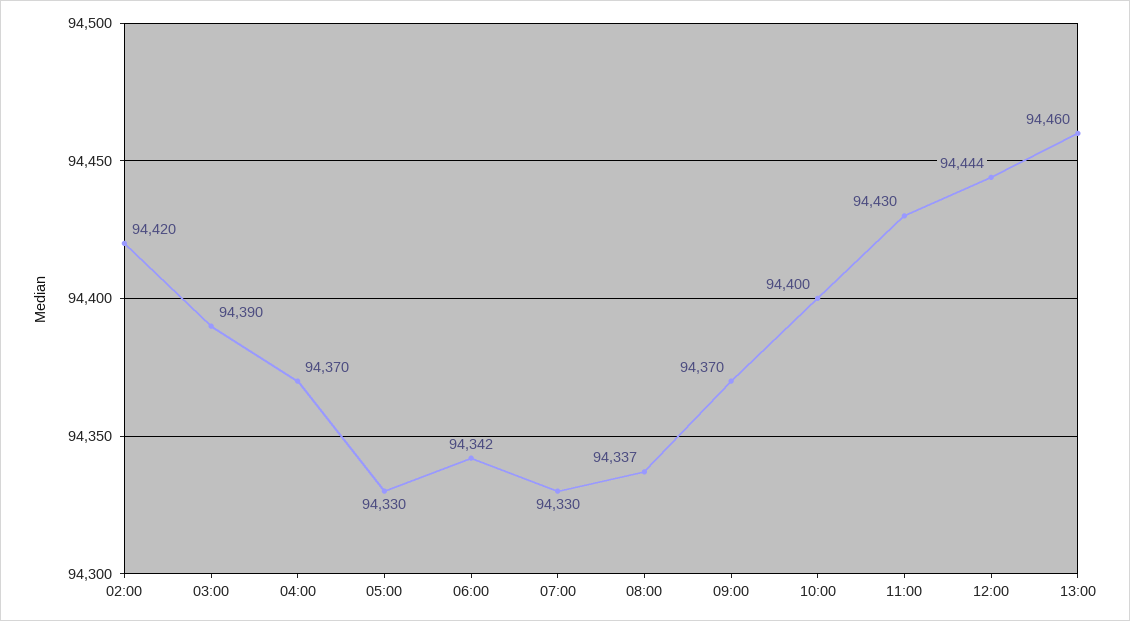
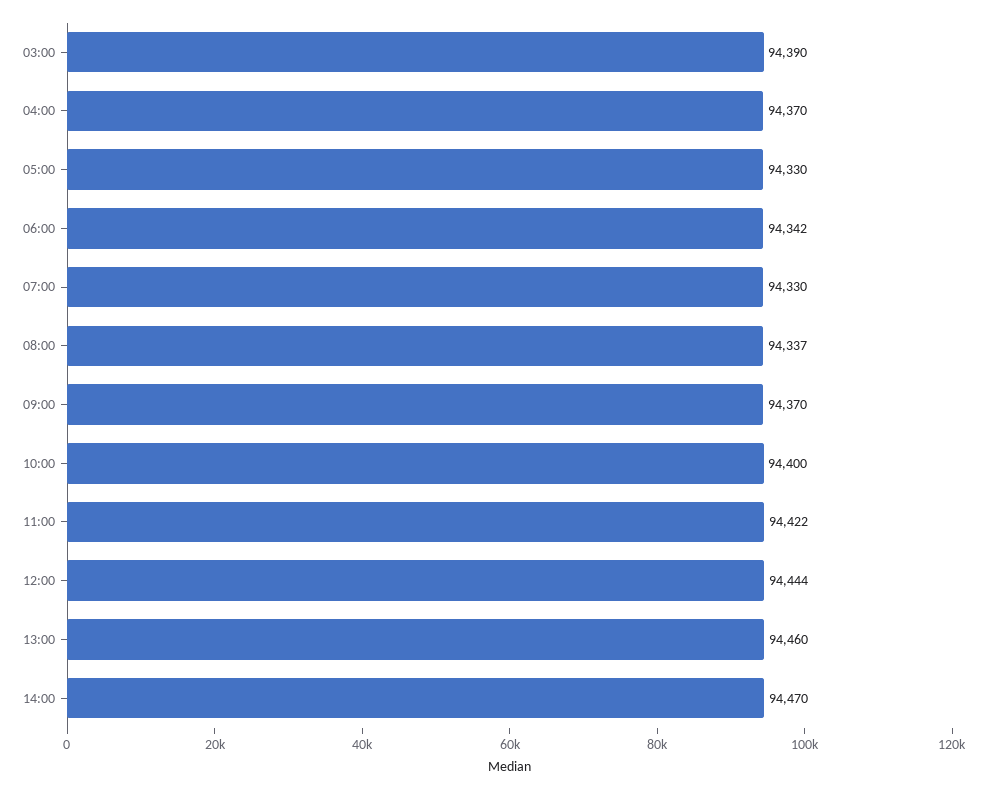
02:00: 94420 -> none
11:00: 94430 -> 94422
14:00: none -> 94470

